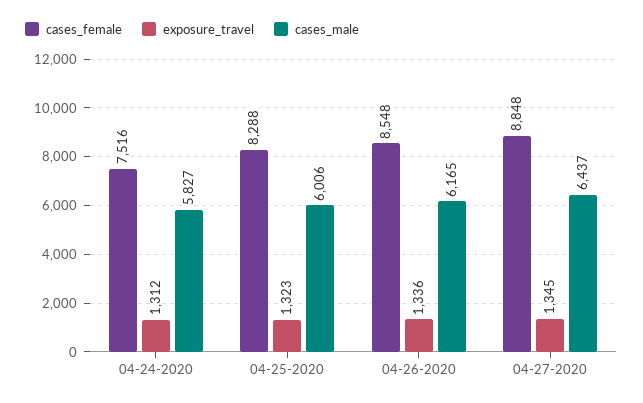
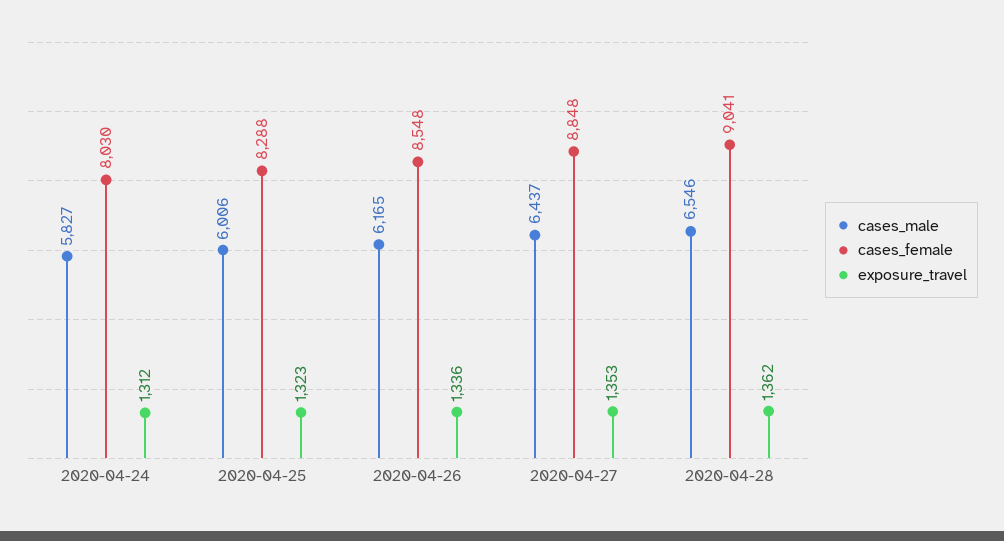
cases_female, 04-24-2020: 7516 -> 8030
exposure_travel, 04-27-2020: 1345 -> 1353
cases_male, 2020-04-28: none -> 6546
cases_female, 2020-04-28: none -> 9041
exposure_travel, 2020-04-28: none -> 1362

